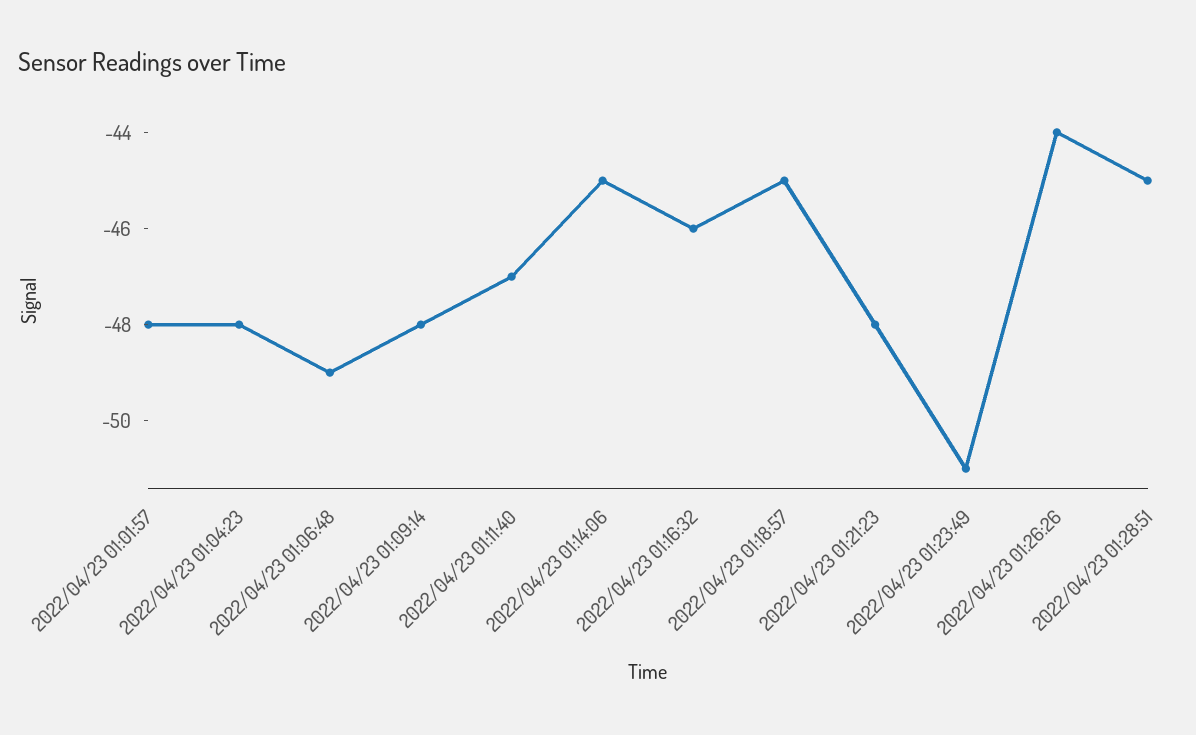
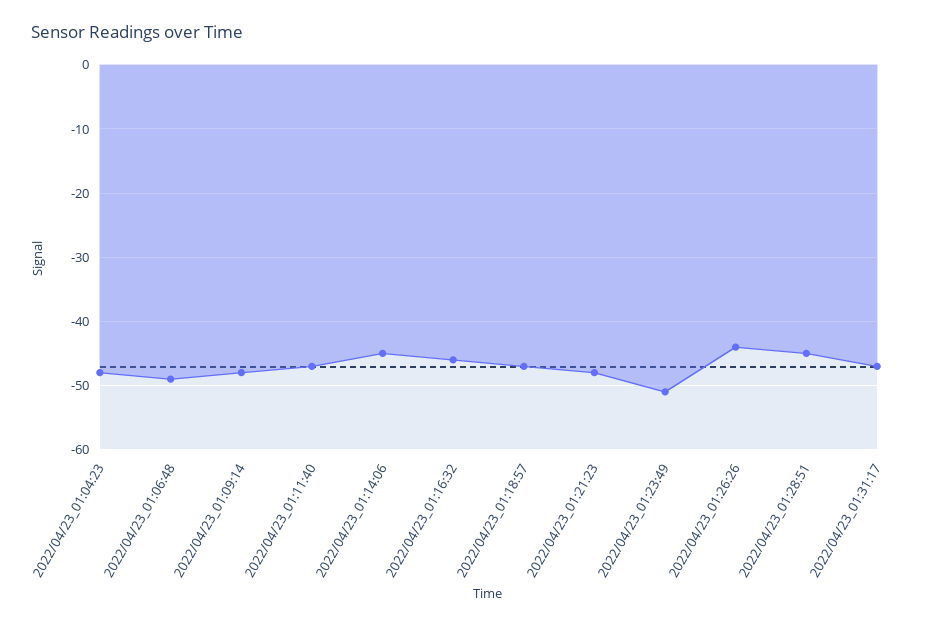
2022/04/23 01:01:57: -48 -> none
2022/04/23 01:18:57: -45 -> -47
2022/04/23_01:31:17: none -> -47

